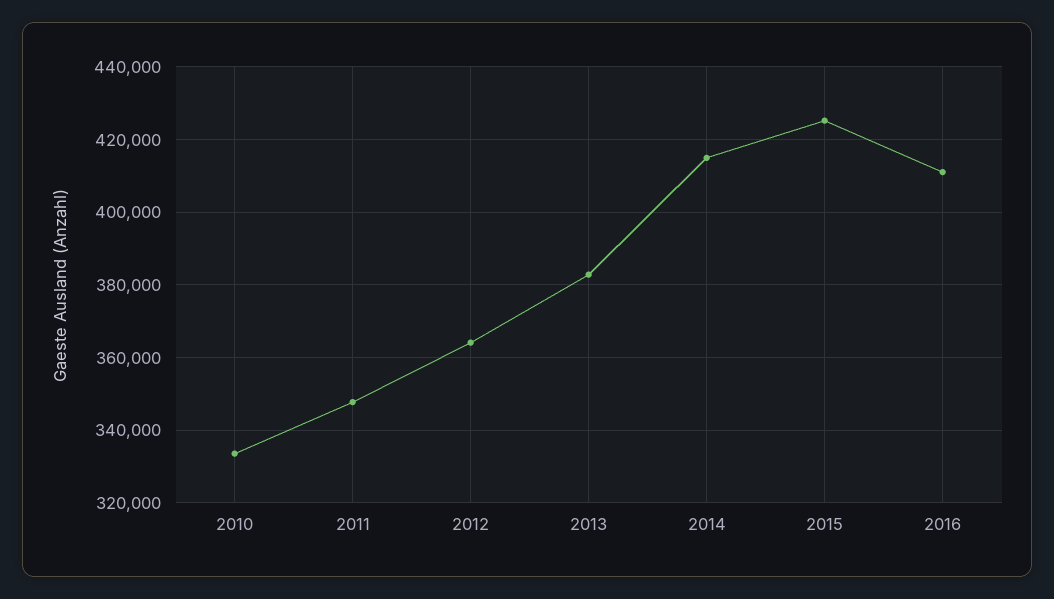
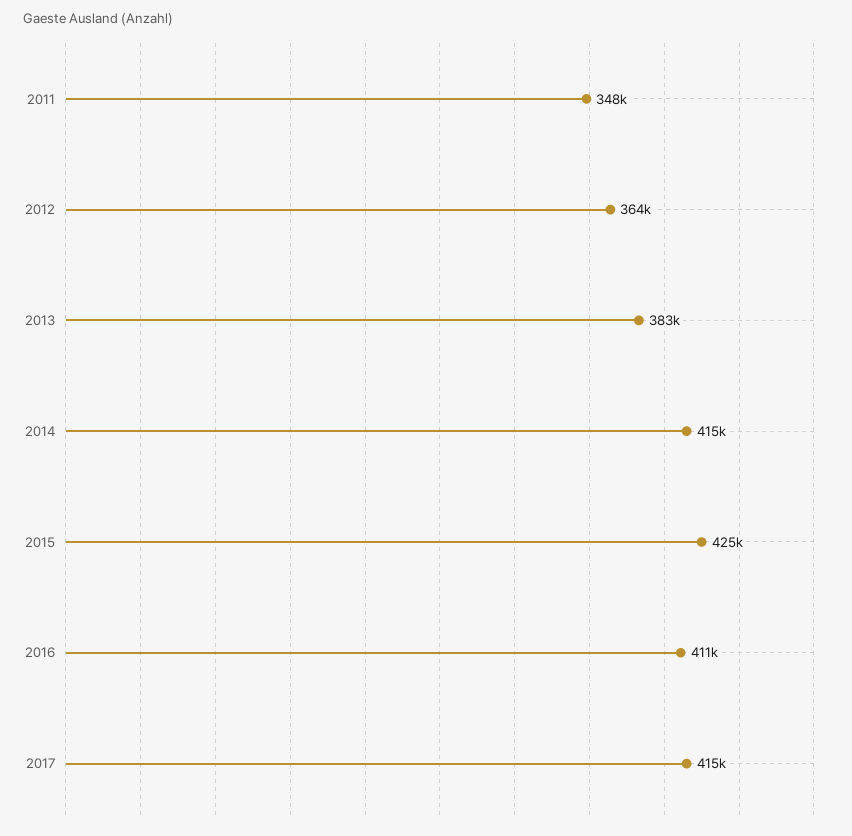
2010: 334000 -> none
2017: none -> 415000

